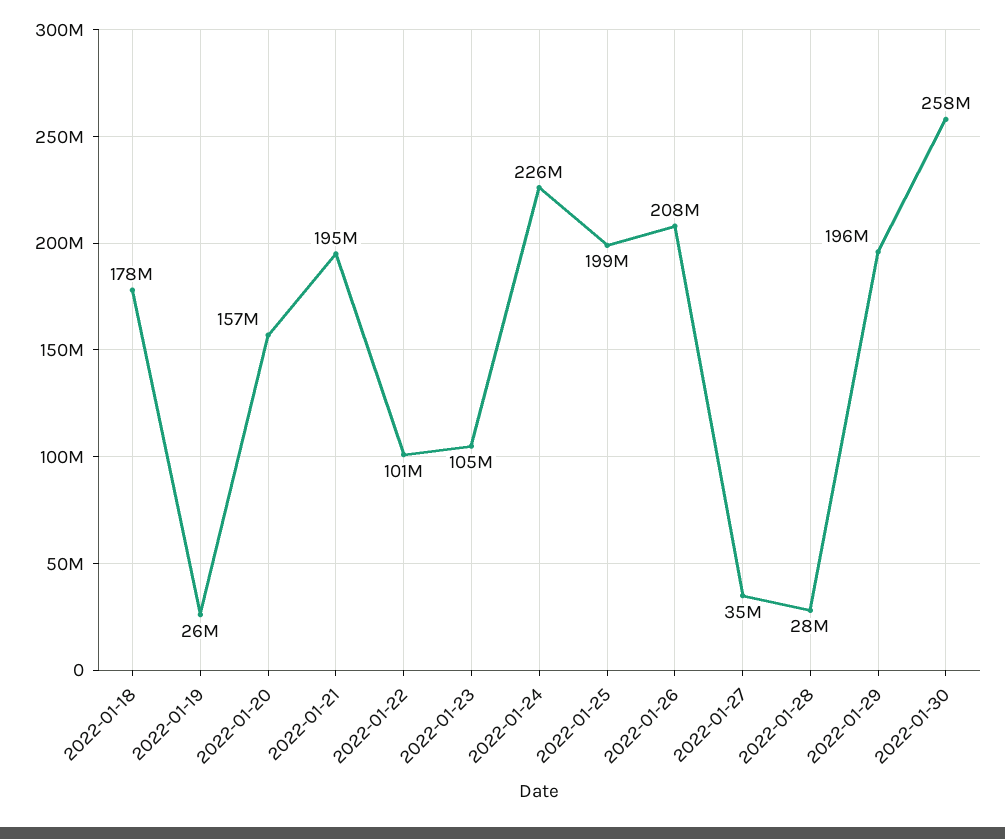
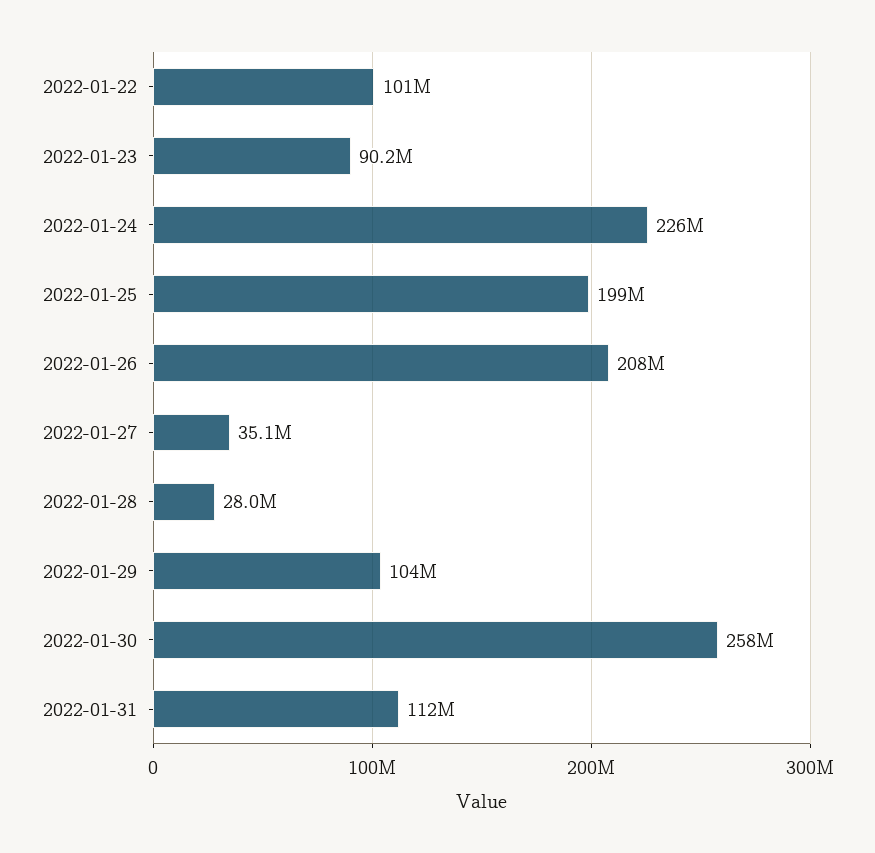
2022-01-18: 178000000 -> none
2022-01-19: 26000000 -> none
2022-01-20: 157000000 -> none
2022-01-21: 195000000 -> none
2022-01-23: 105000000 -> 90200000
2022-01-29: 196000000 -> 104000000
2022-01-31: none -> 112000000

